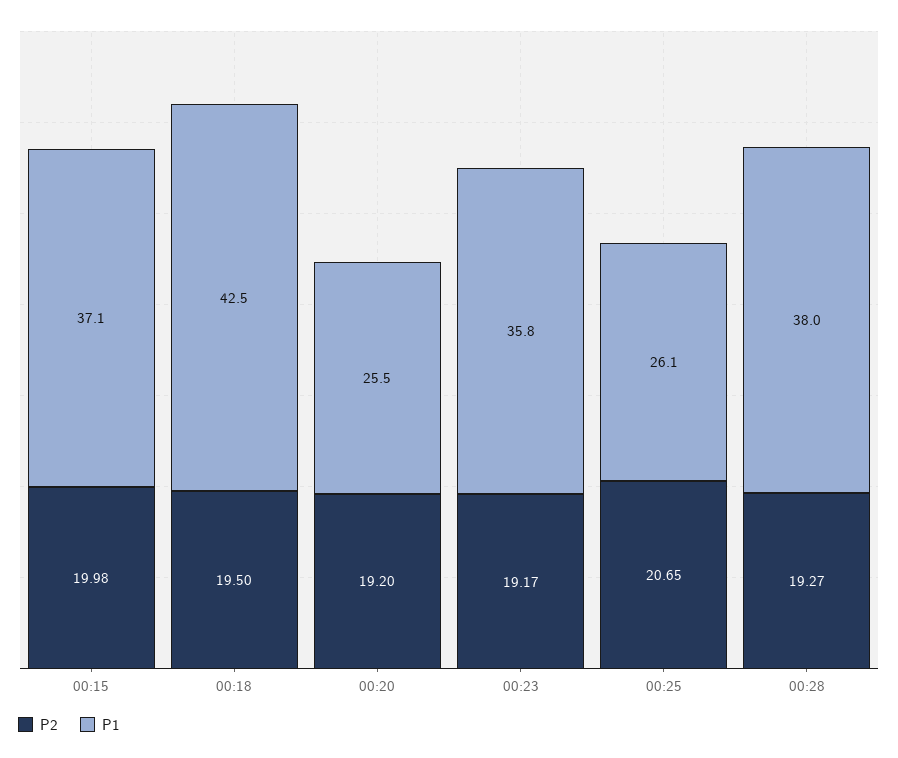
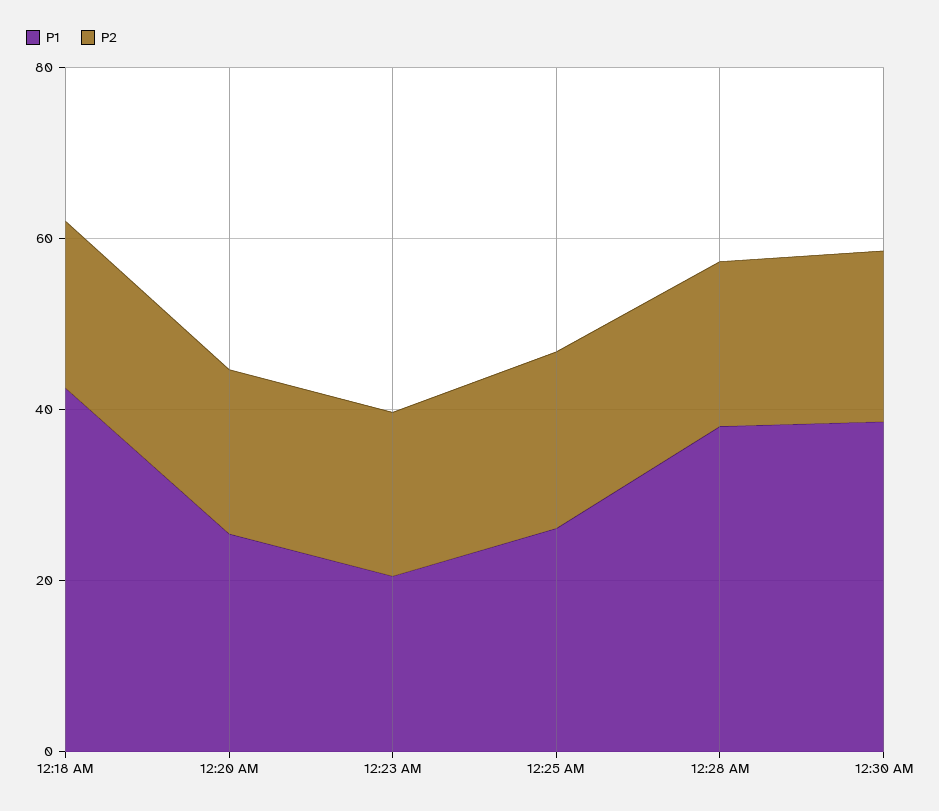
P2, 00:15: 19.98 -> none
P1, 00:15: 37.1 -> none
P1, 00:23: 35.8 -> 20
P1, 12:30 AM: none -> 40
P2, 12:30 AM: none -> 20

